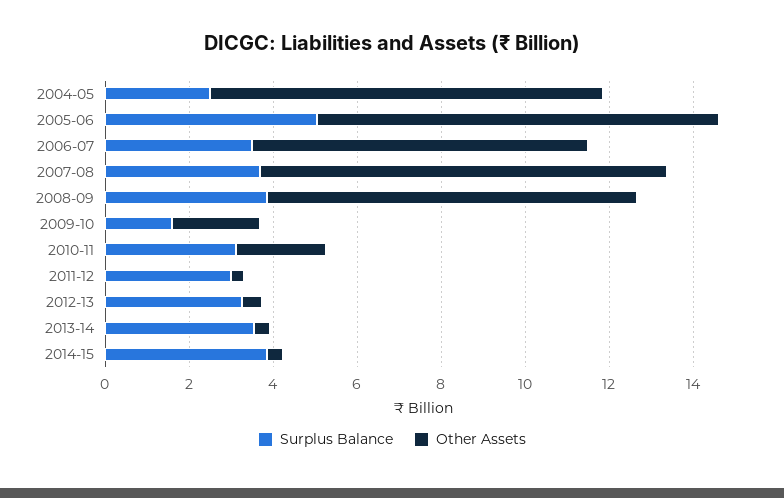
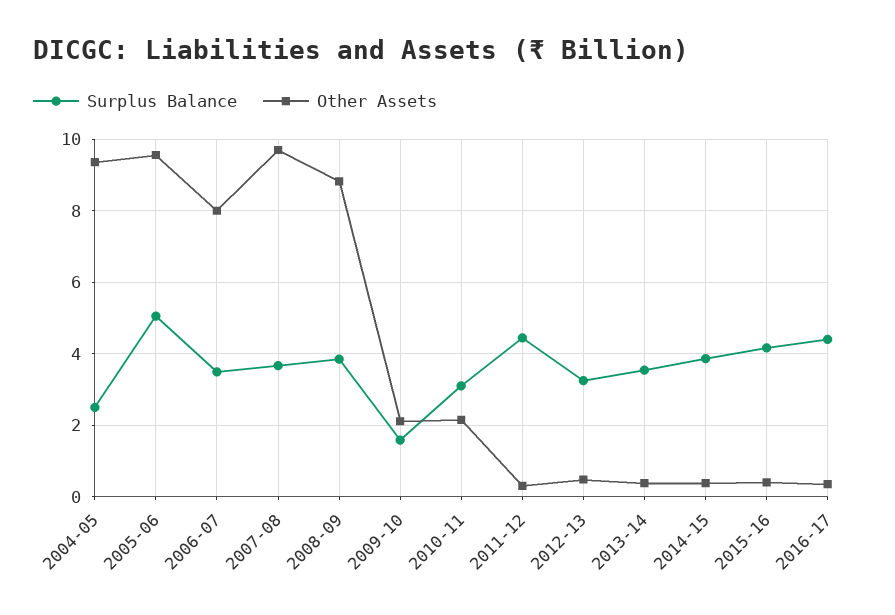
Surplus Balance, 2011-12: 3 -> 4.4
Surplus Balance, 2015-16: none -> 4.2
Other Assets, 2015-16: none -> 0.4
Surplus Balance, 2016-17: none -> 4.4
Other Assets, 2016-17: none -> 0.4

